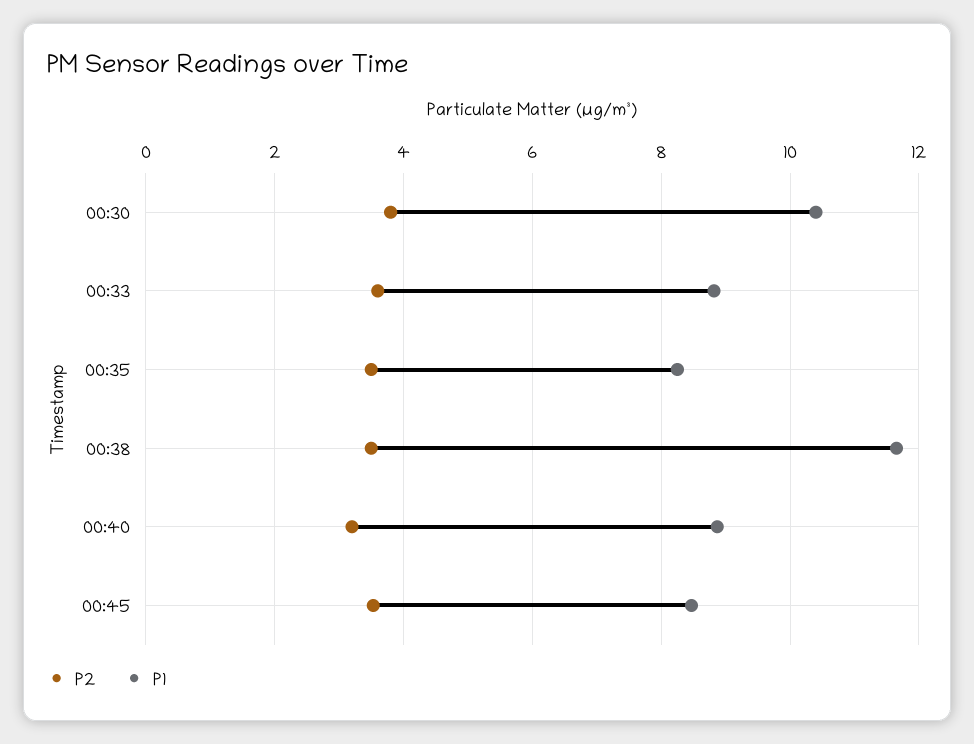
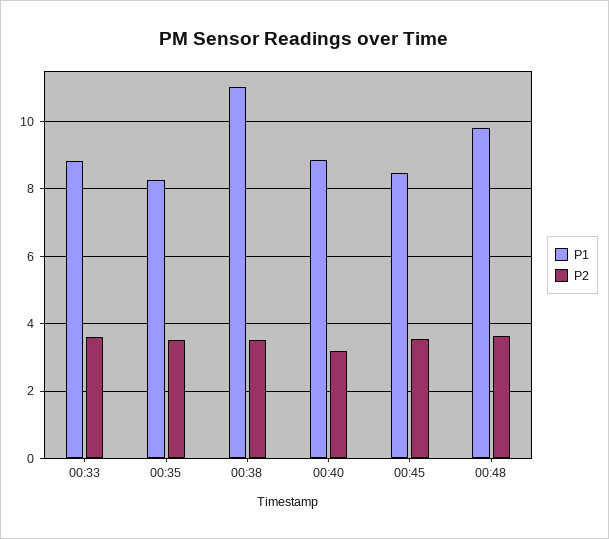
P2, 00:30: 3.8 -> none
P1, 00:30: 10.4 -> none
P1, 00:38: 11.6 -> 11
P1, 00:48: none -> 9.8
P2, 00:48: none -> 3.6

